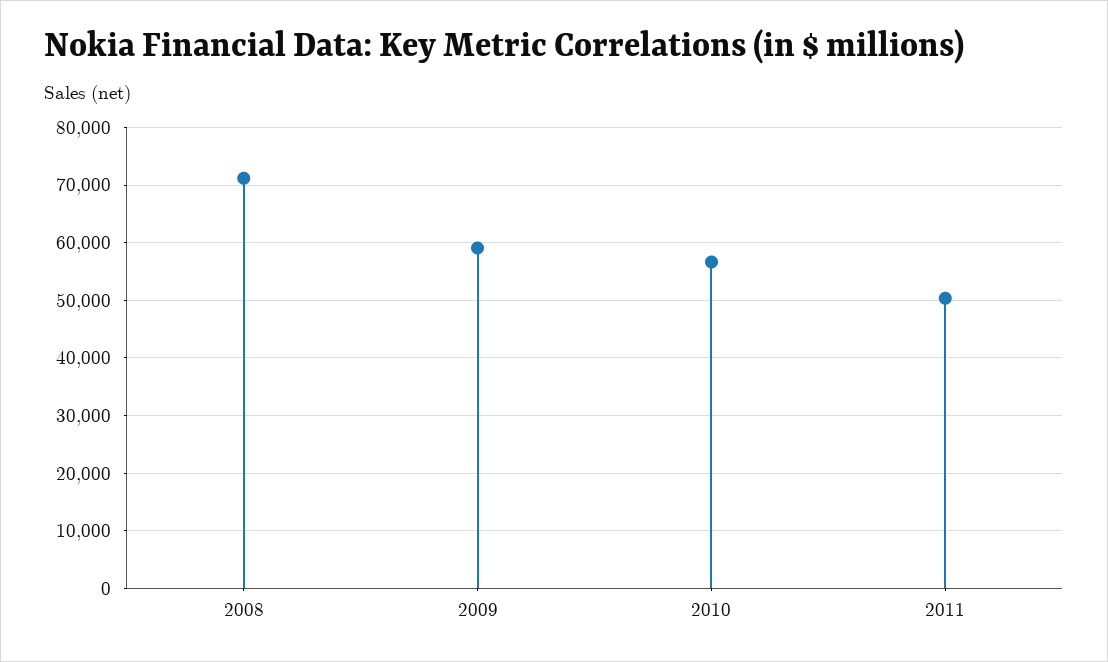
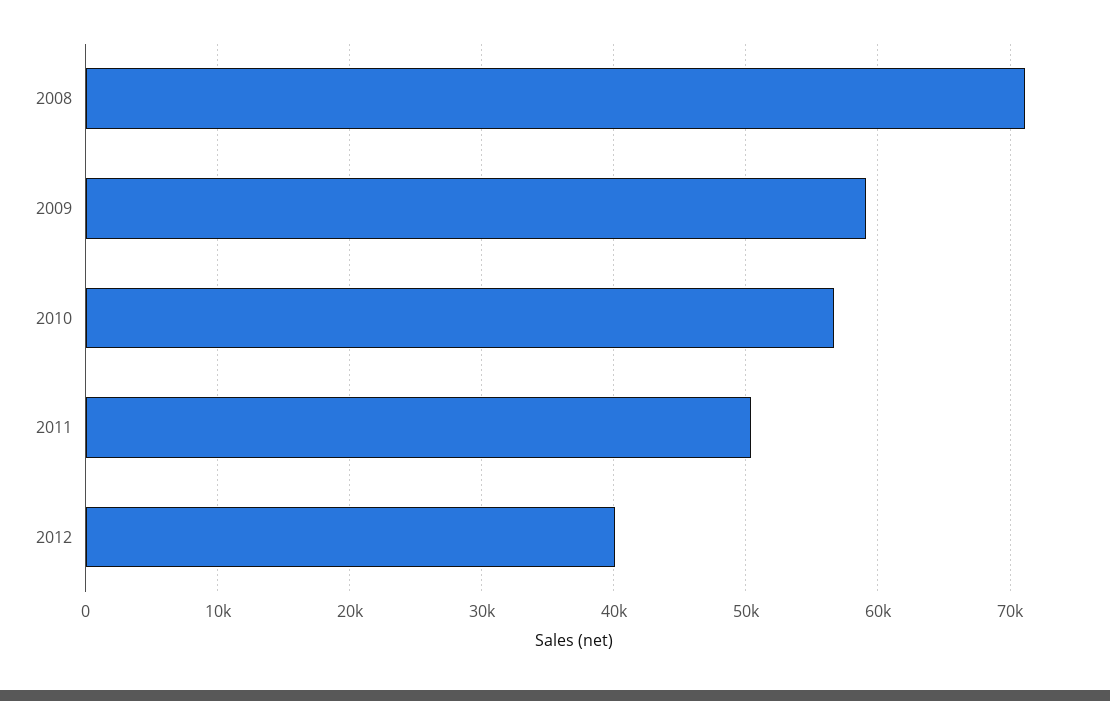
2012: none -> 40000

